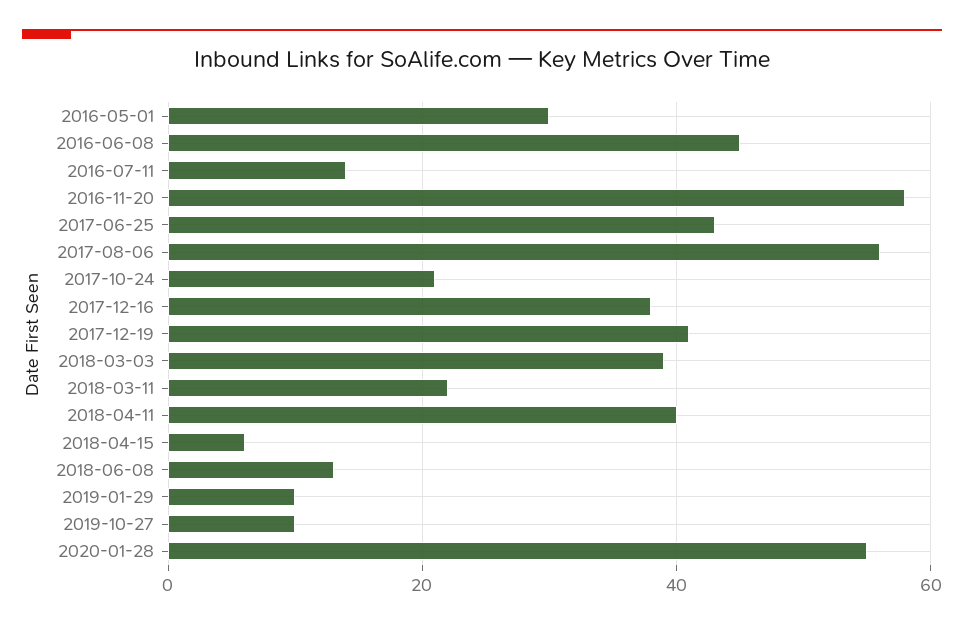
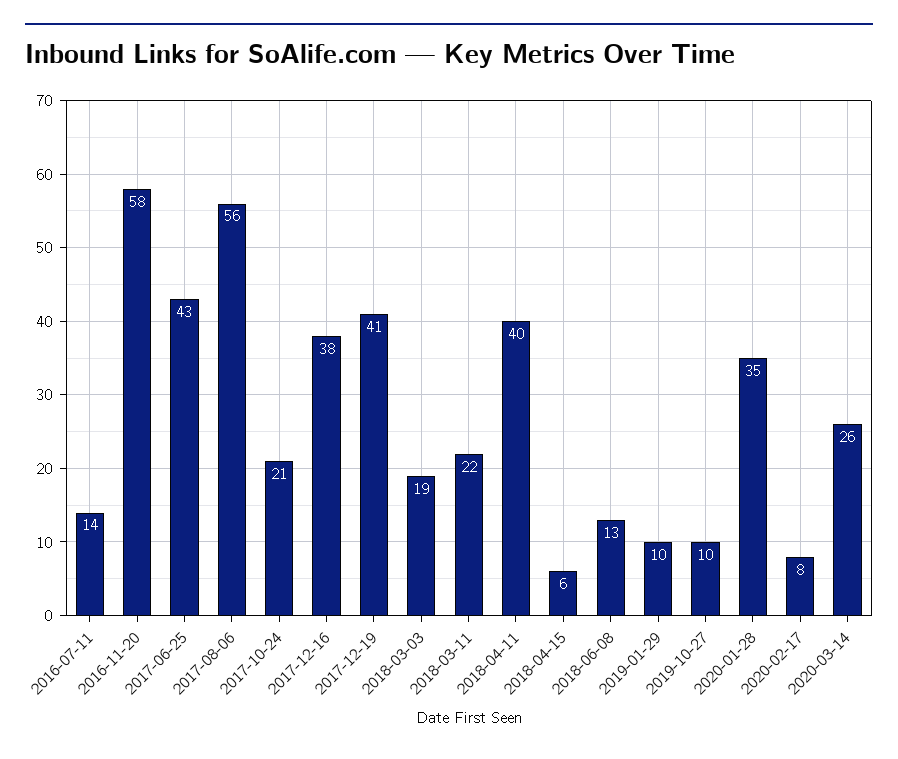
2016-05-01: 30 -> none
2016-06-08: 45 -> none
2018-03-03: 40 -> 19
2020-01-28: 55 -> 35
2020-02-17: none -> 8
2020-03-14: none -> 26

